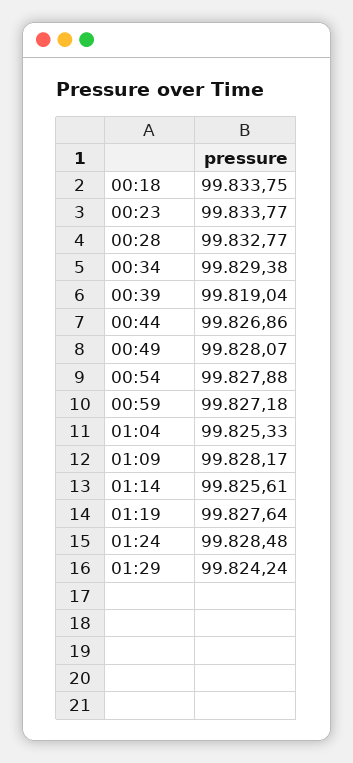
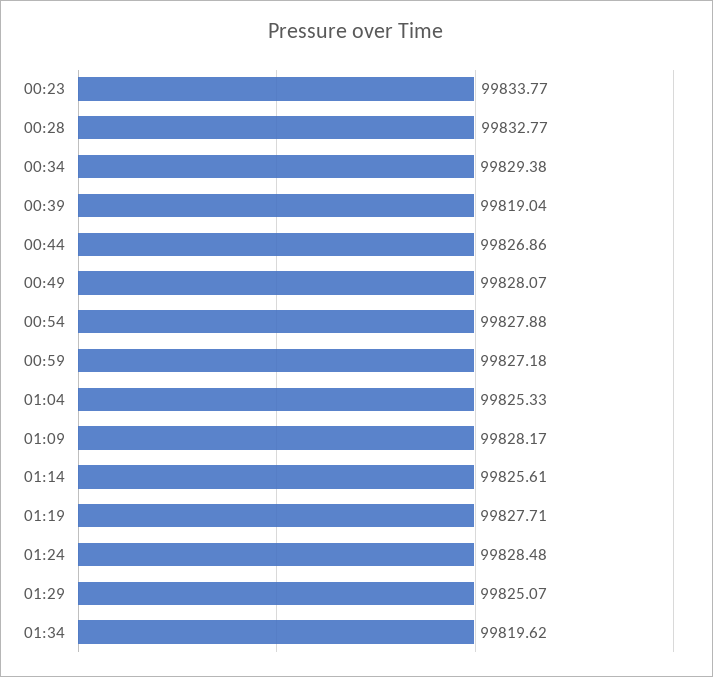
00:18: 99833.75 -> none
01:19: 99827.64 -> 99827.71
01:29: 99824.24 -> 99825.07
01:34: none -> 99819.62

